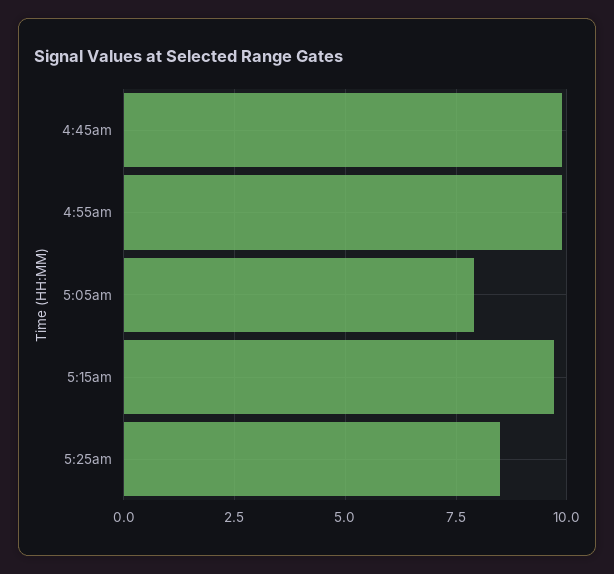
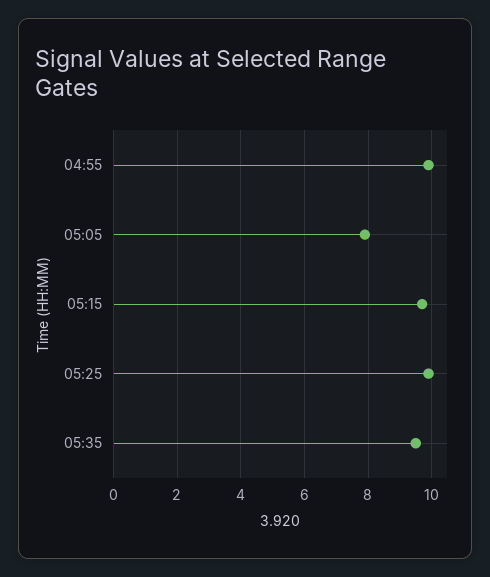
4:45am: 10 -> none
5:25am: 8.5 -> 10
05:35: none -> 9.5

